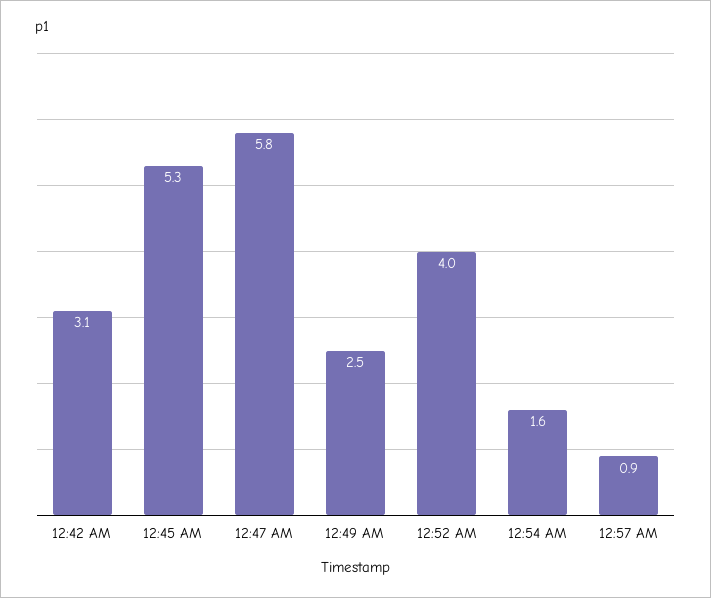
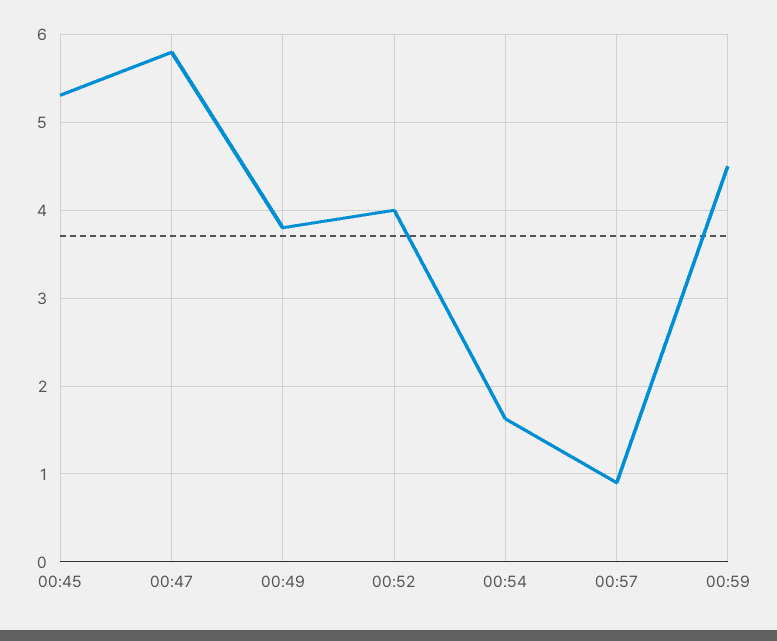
12:42 AM: 3.1 -> none
12:49 AM: 2.5 -> 3.8
00:59: none -> 4.5

